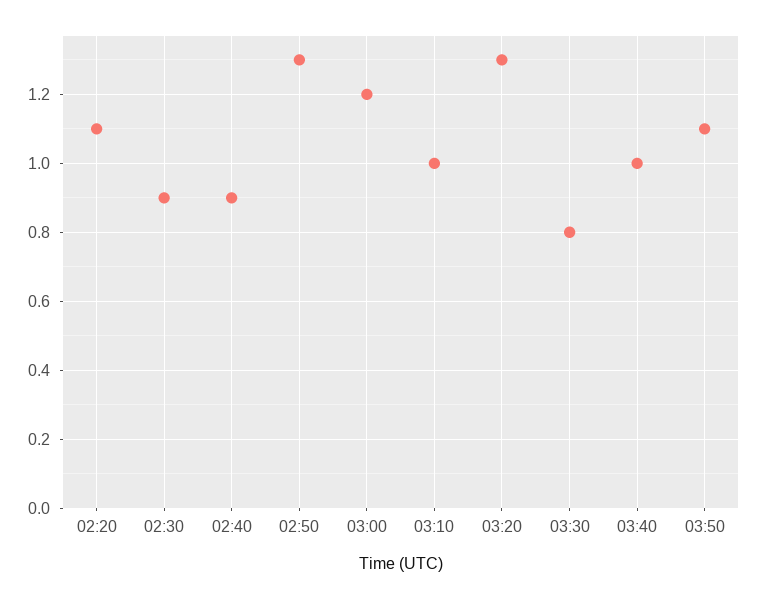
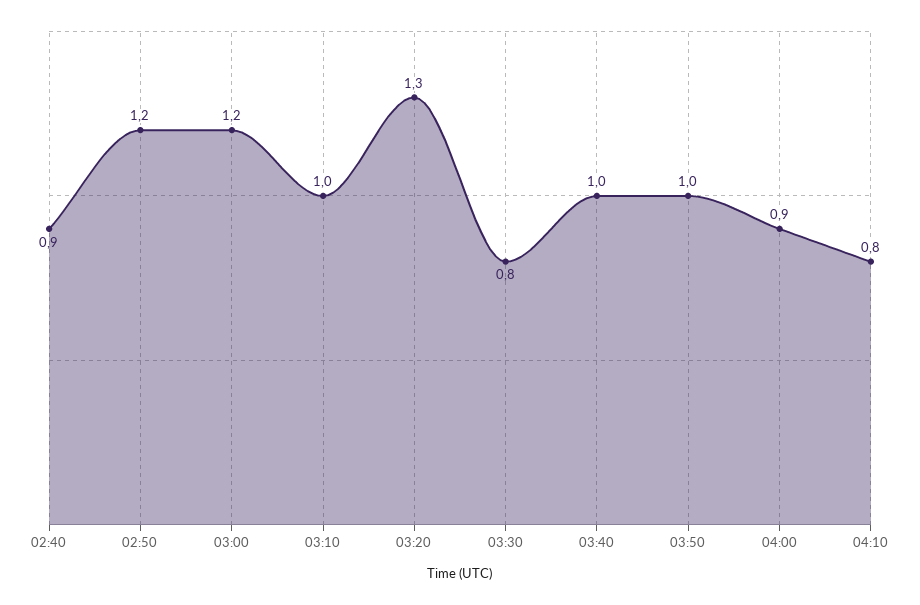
02:20: 1.1 -> none
02:30: 0.9 -> none
02:50: 1.3 -> 1.2
03:50: 1.1 -> 1
04:00: none -> 0.9
04:10: none -> 0.8

